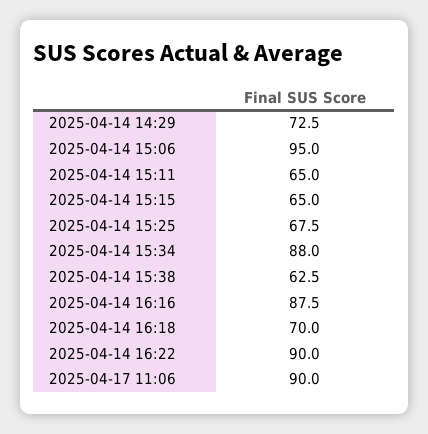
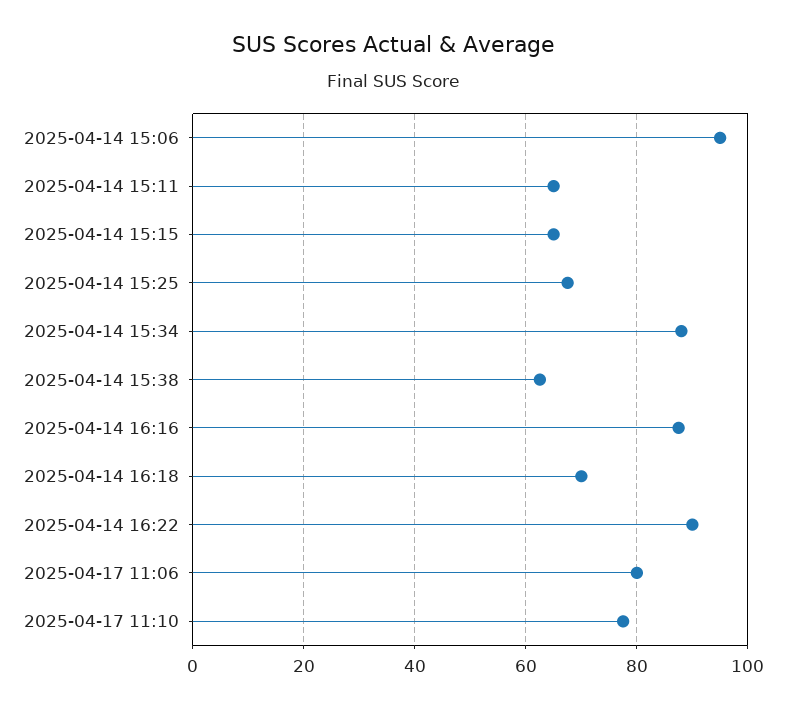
2025-04-14 14:29: 72.5 -> none
2025-04-17 11:06: 90 -> 80
2025-04-17 11:10: none -> 78

